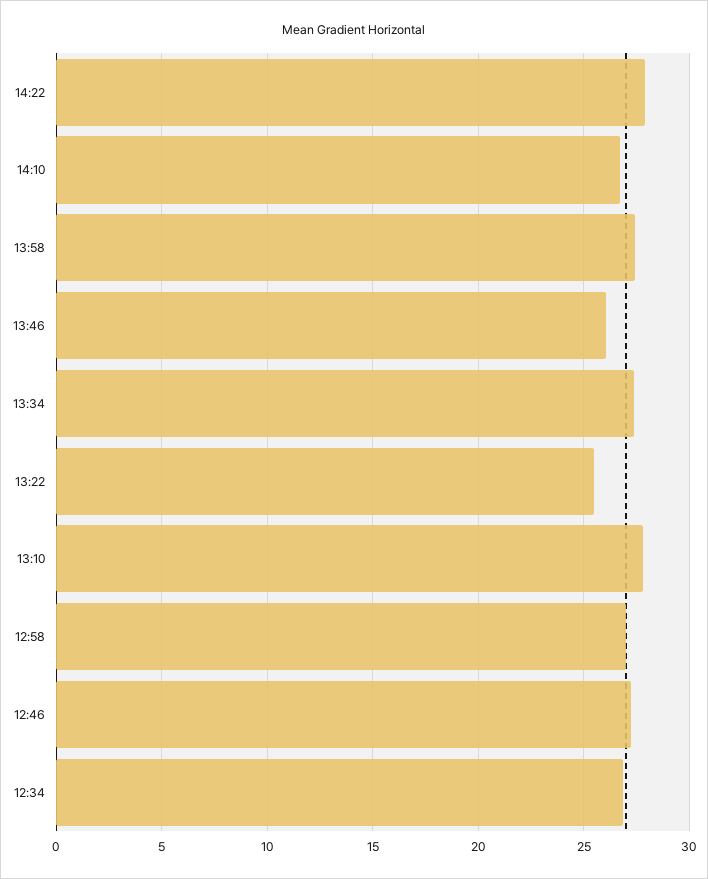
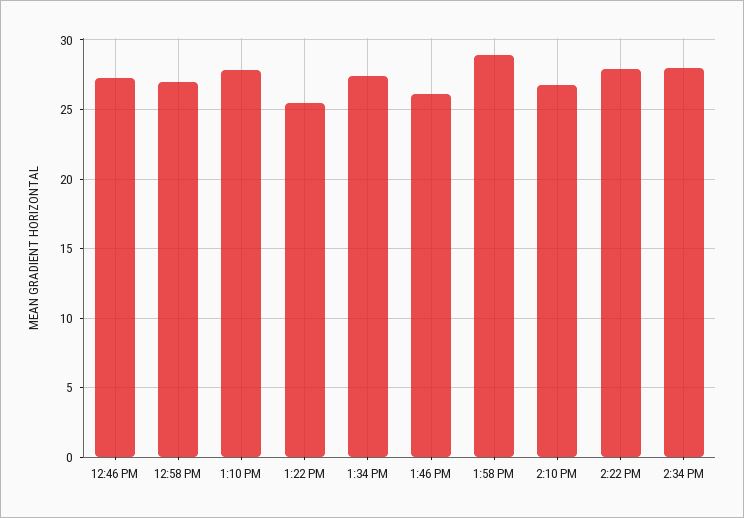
13:58: 27.5 -> 29
12:34: 27 -> none
2:34 PM: none -> 28

